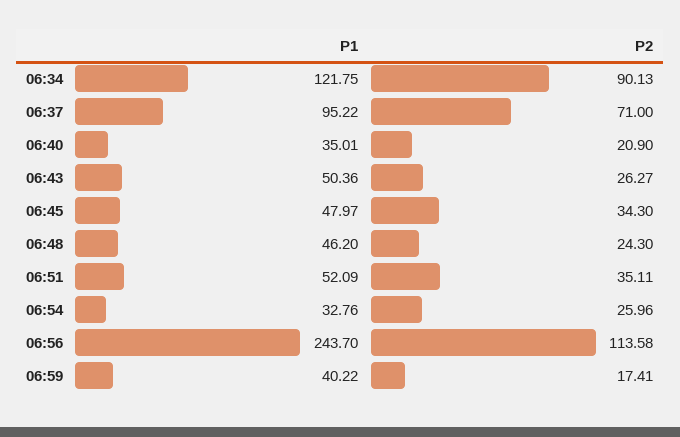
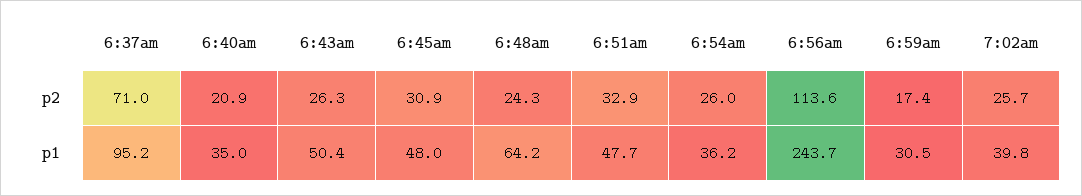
P1, 06:34: 121.75 -> none
P2, 06:34: 90.13 -> none
P2, 06:45: 34.3 -> 30.9
P1, 06:48: 46.2 -> 64.2
P1, 06:51: 52.09 -> 47.7
P2, 06:51: 35.11 -> 32.9
P1, 06:54: 32.76 -> 36.2
P1, 06:59: 40.22 -> 30.5
P2, 7:02am: none -> 25.7
P1, 7:02am: none -> 39.8

